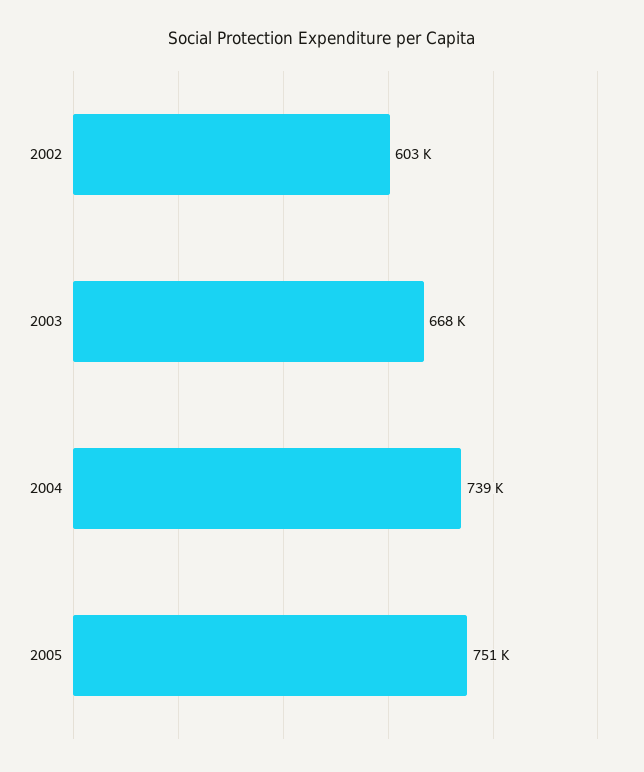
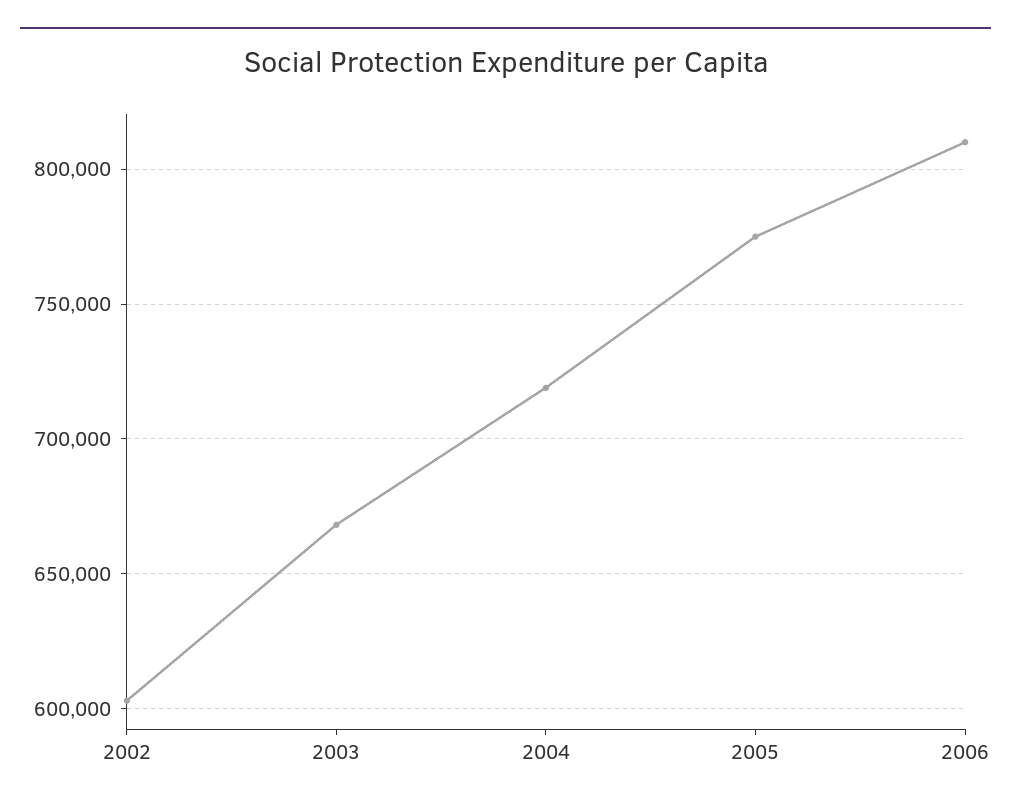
2004: 739000 -> 720000
2005: 751000 -> 775000
2006: none -> 810000

